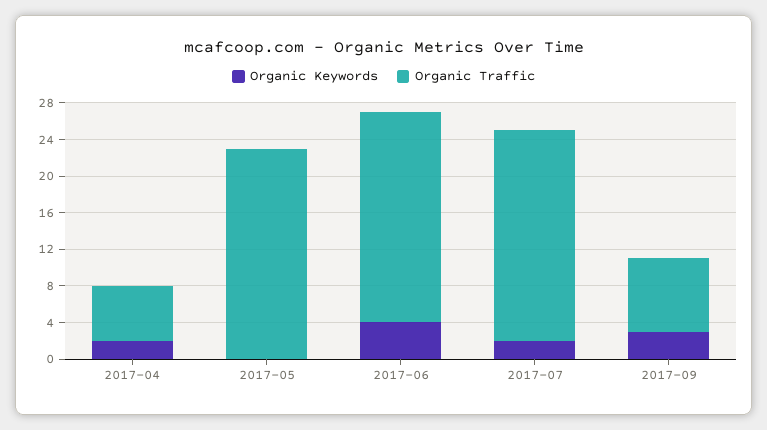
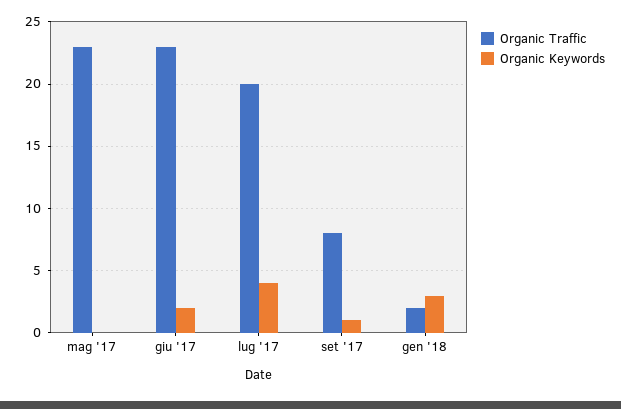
Organic Keywords, 2017-04: 2 -> none
Organic Traffic, 2017-04: 6 -> none
Organic Keywords, 2017-06: 4 -> 2
Organic Keywords, 2017-07: 2 -> 4
Organic Traffic, 2017-07: 23 -> 20
Organic Keywords, 2017-09: 3 -> 1
Organic Traffic, gen '18: none -> 2
Organic Keywords, gen '18: none -> 3

